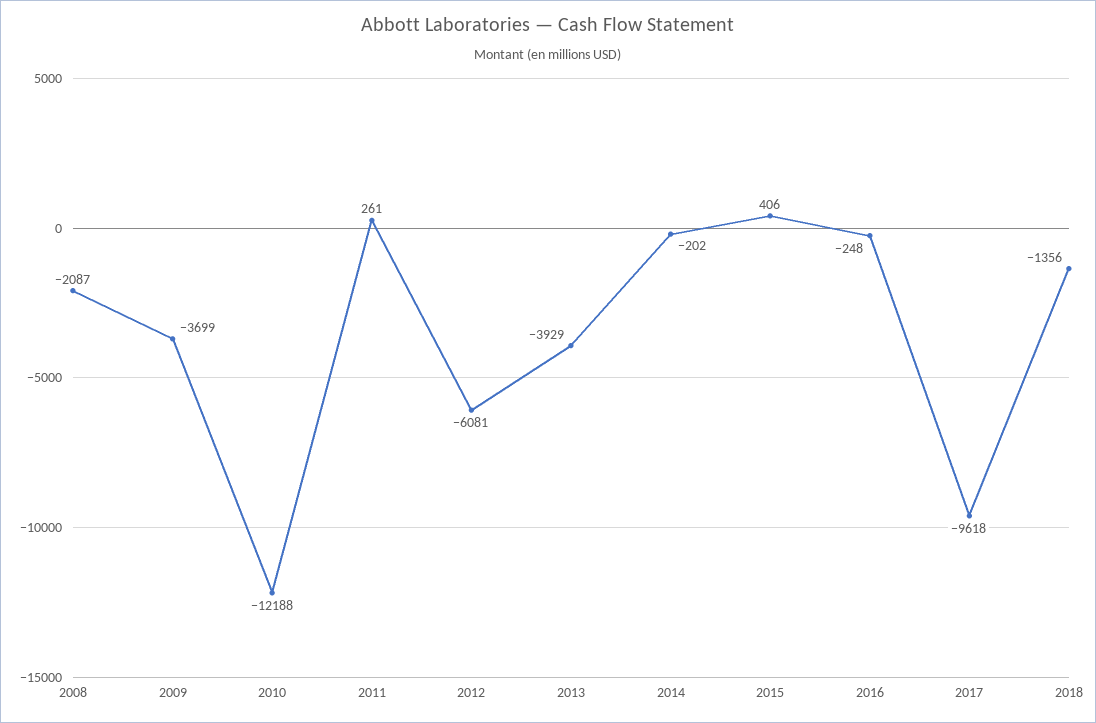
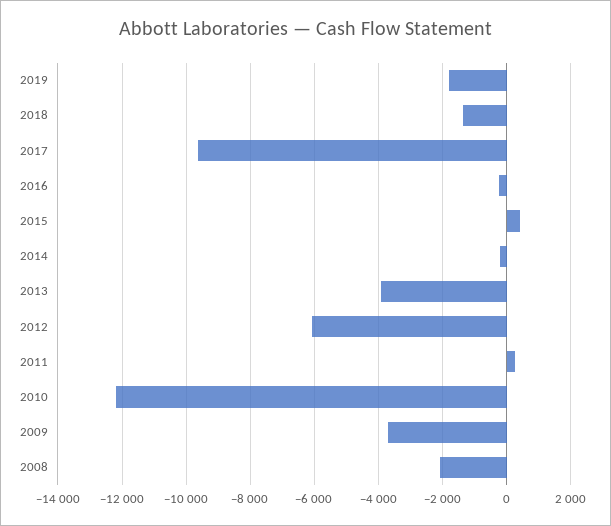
2019: none -> -1800

